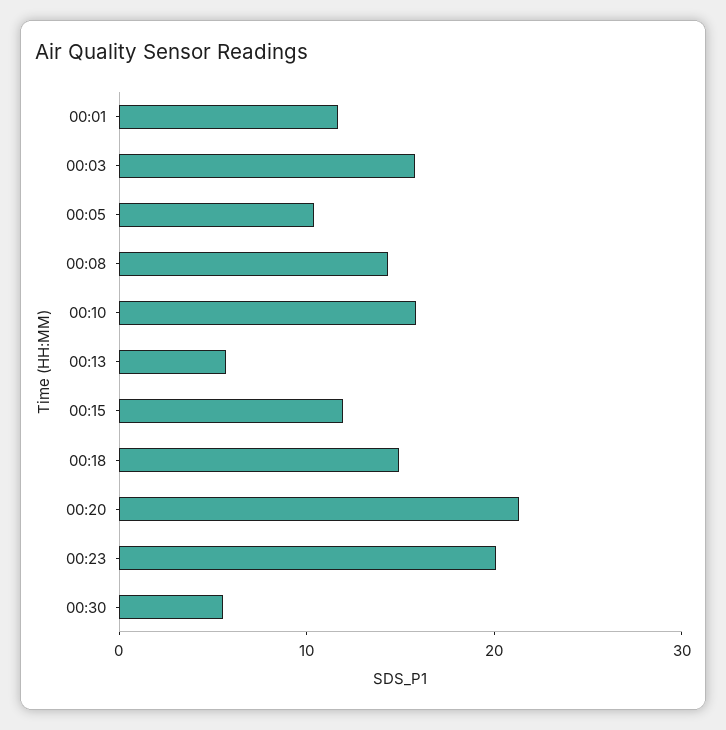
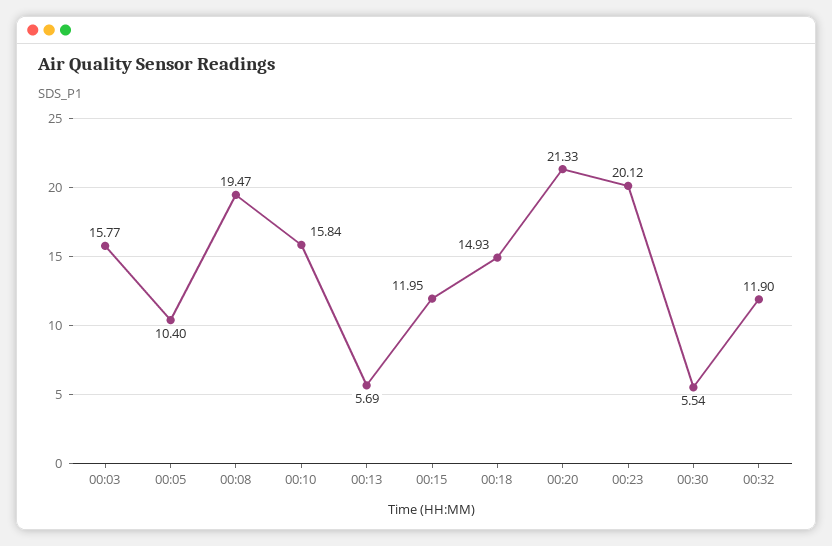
00:01: 12 -> none
00:08: 14 -> 19.47
00:32: none -> 11.9

